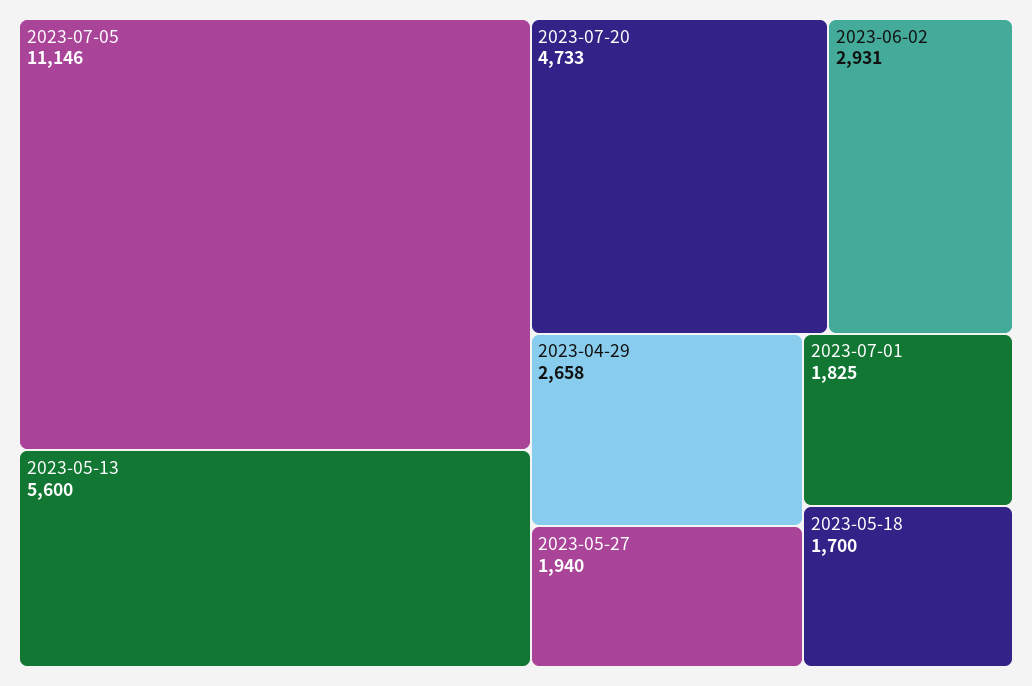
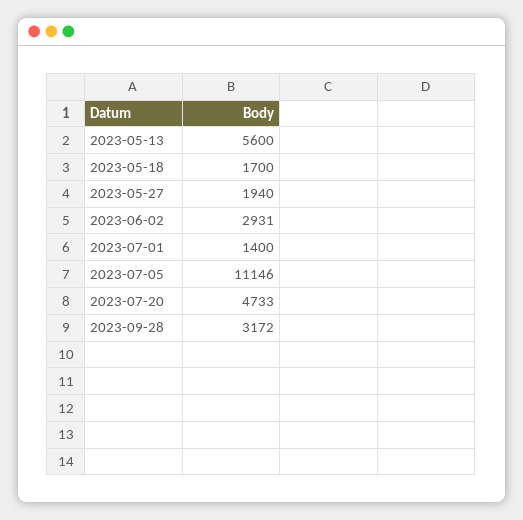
2023-04-29: 2658 -> none
2023-07-01: 1825 -> 1400
2023-09-28: none -> 3172

